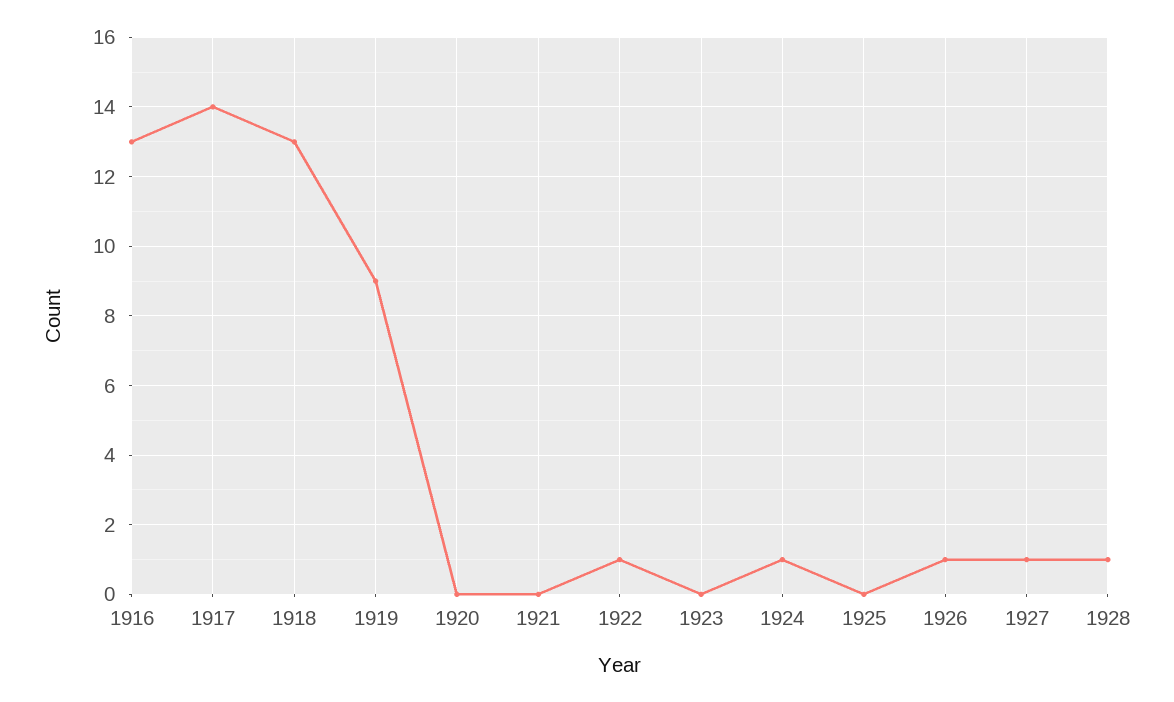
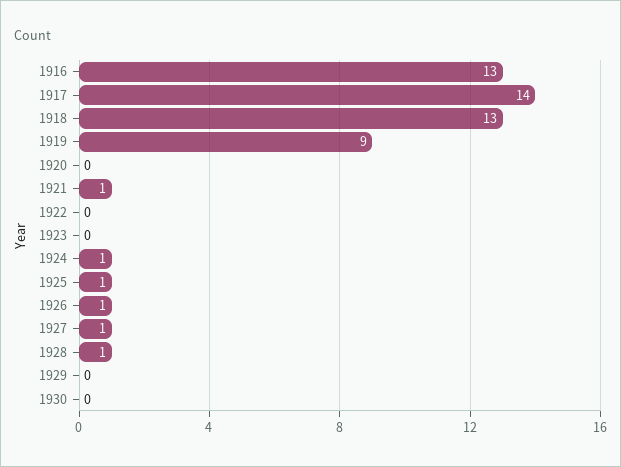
1921: 0 -> 1
1922: 1 -> 0
1925: 0 -> 1
1929: none -> 0
1930: none -> 0

